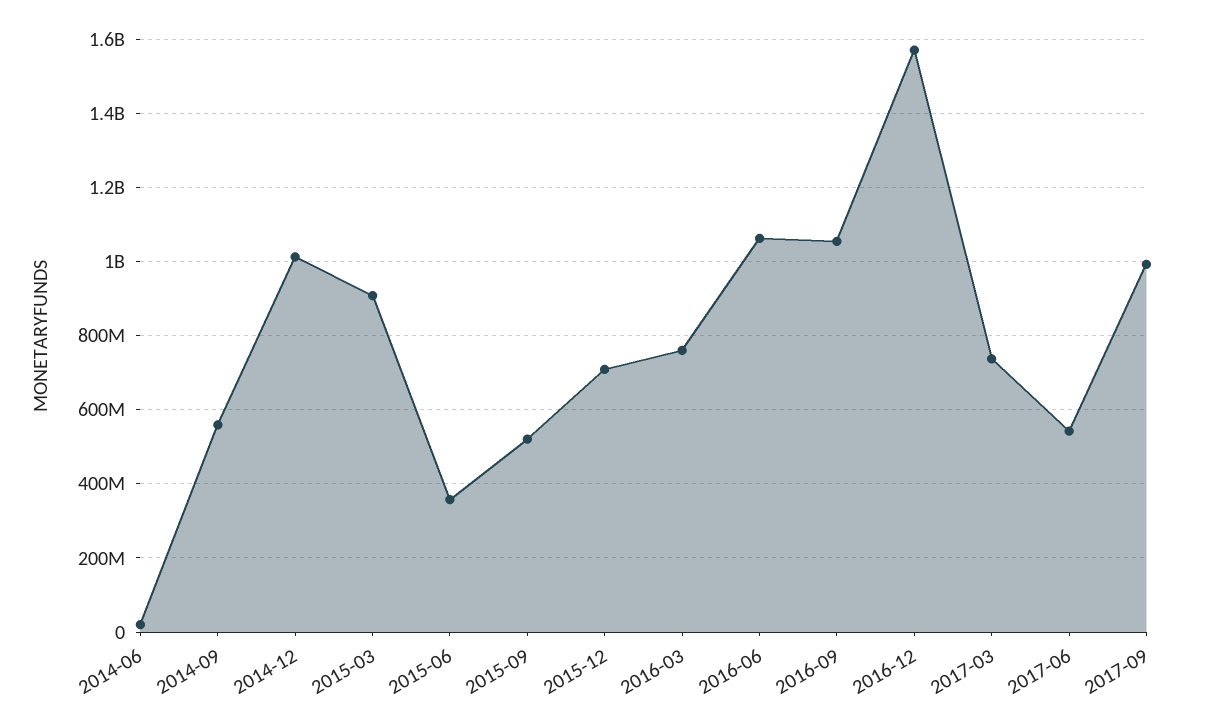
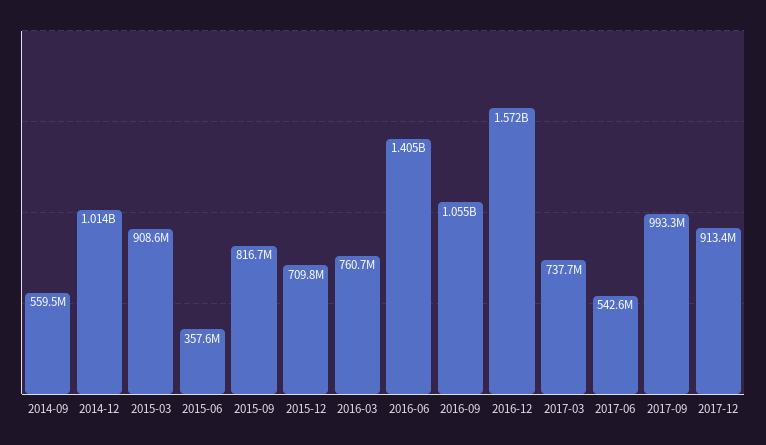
2014-06: 20000000 -> none
2015-09: 520000000 -> 816700000
2016-06: 1060000000 -> 1405000000
2017-12: none -> 913400000

